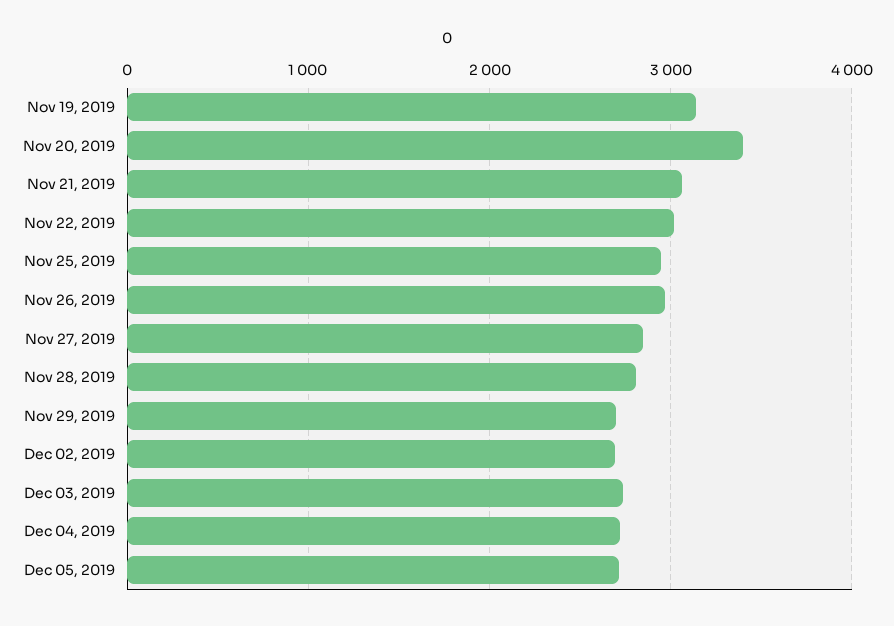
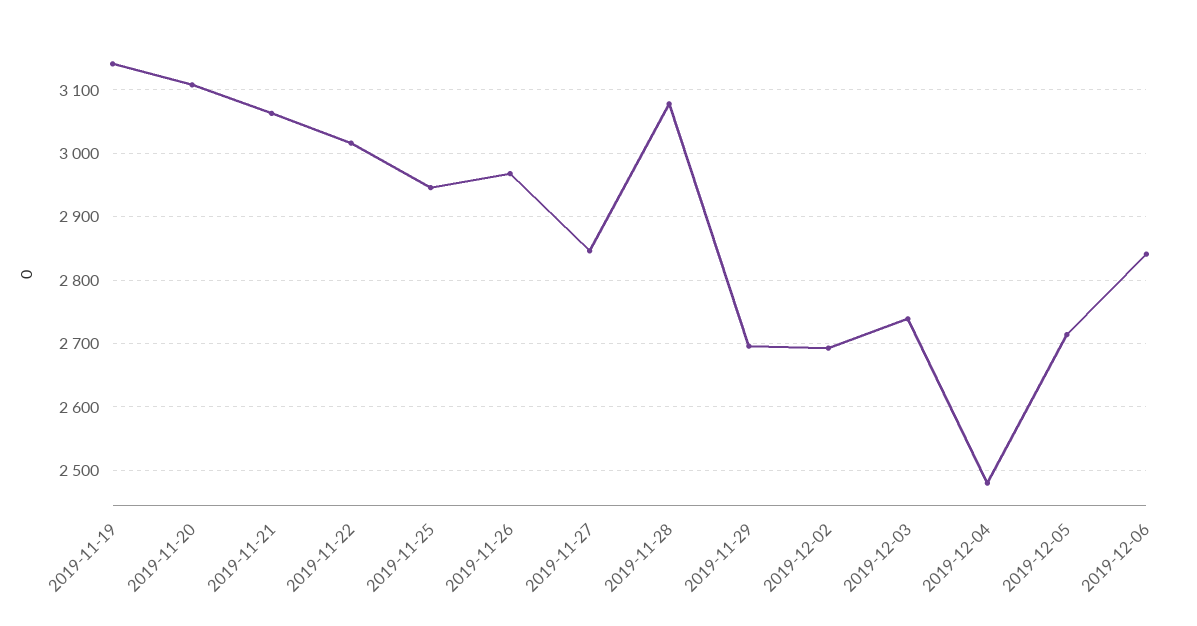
Nov 20, 2019: 3400 -> 3110
Nov 28, 2019: 2800 -> 3080
Dec 04, 2019: 2700 -> 2480
2019-12-06: none -> 2840

